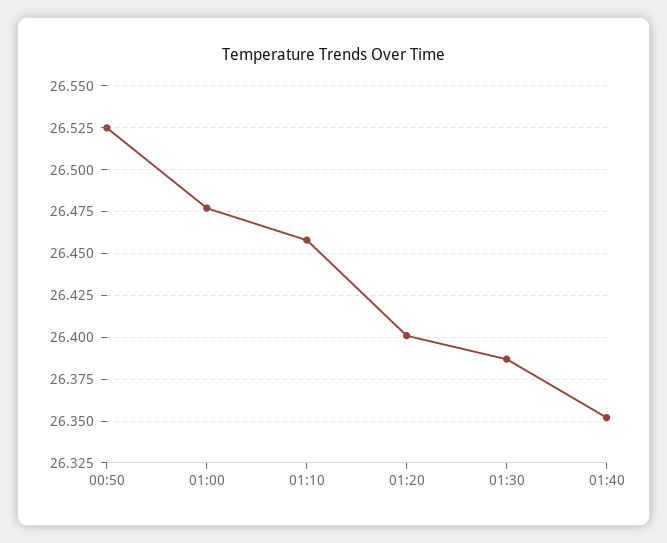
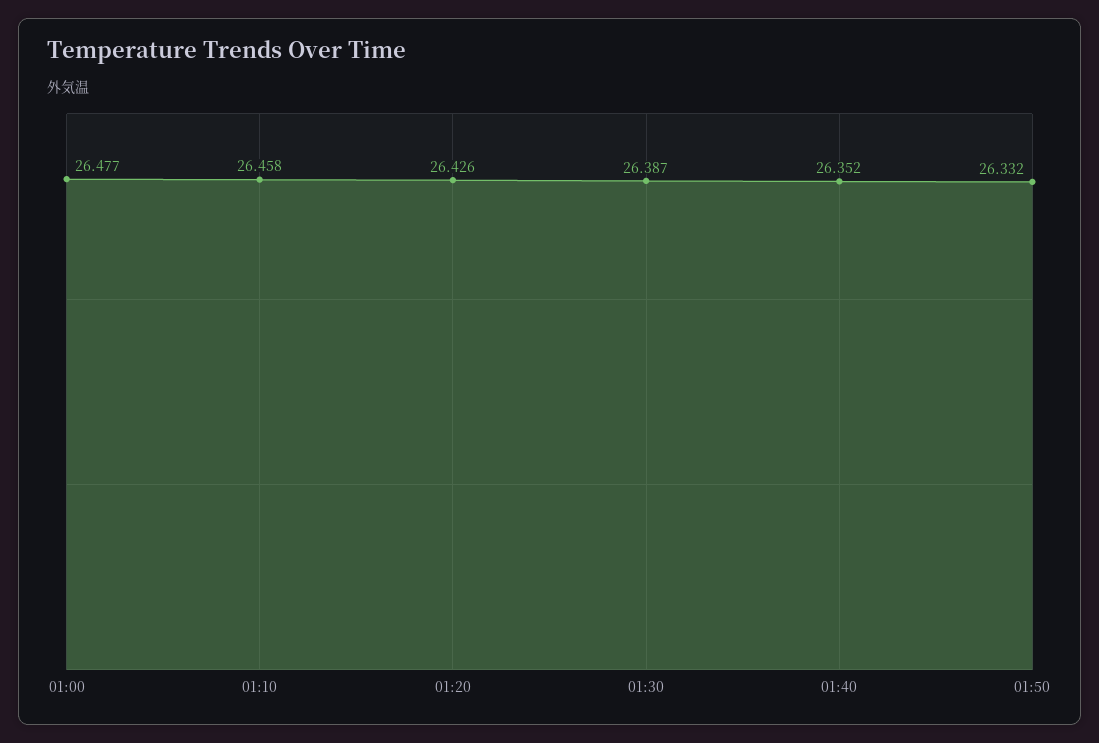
00:50: 26.525 -> none
01:20: 26.4 -> 26.426
01:50: none -> 26.332

